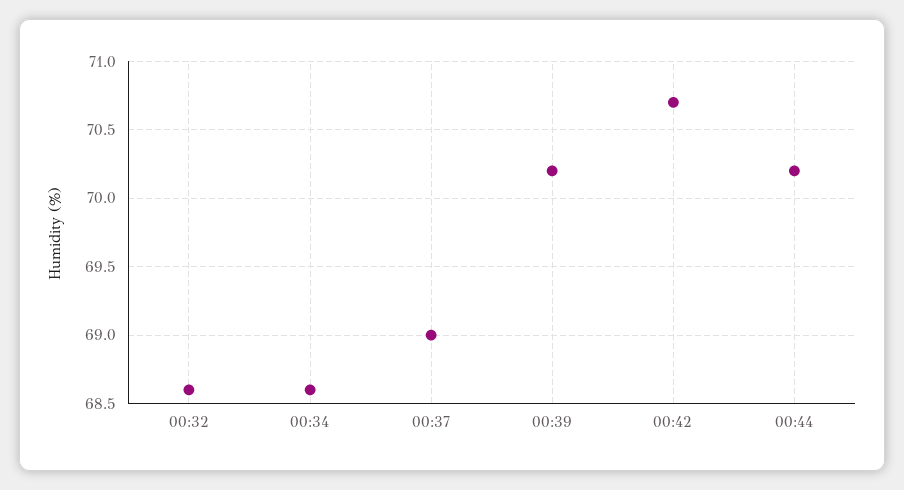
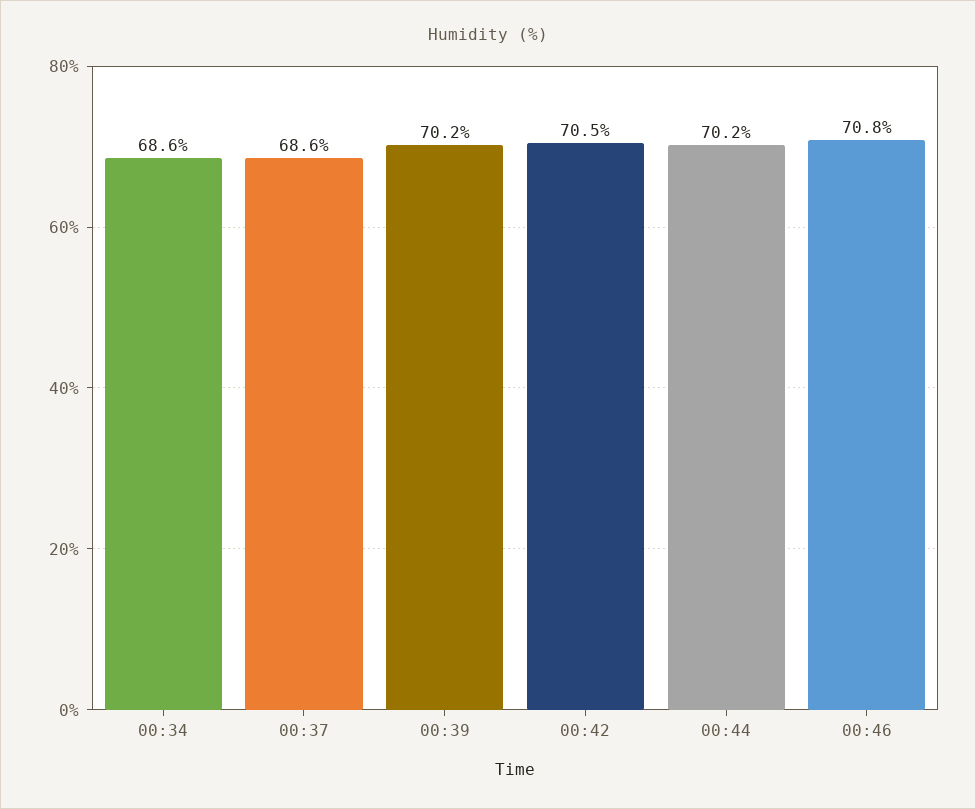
00:32: 68.6 -> none
00:37: 69 -> 68.6
00:42: 70.7 -> 70.5
00:46: none -> 70.8

